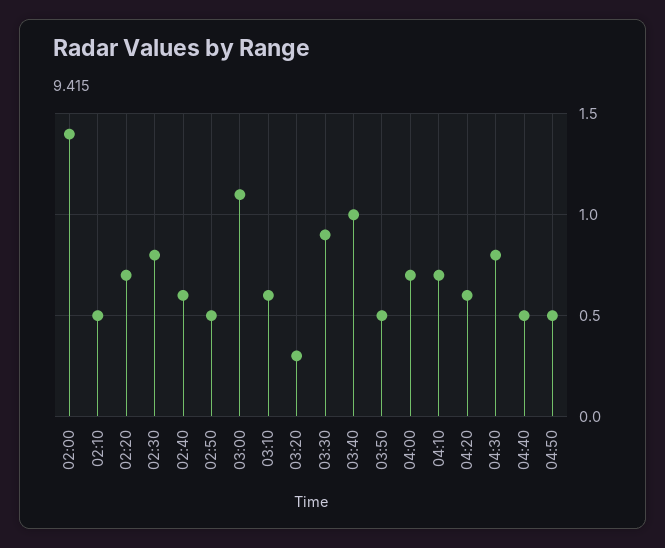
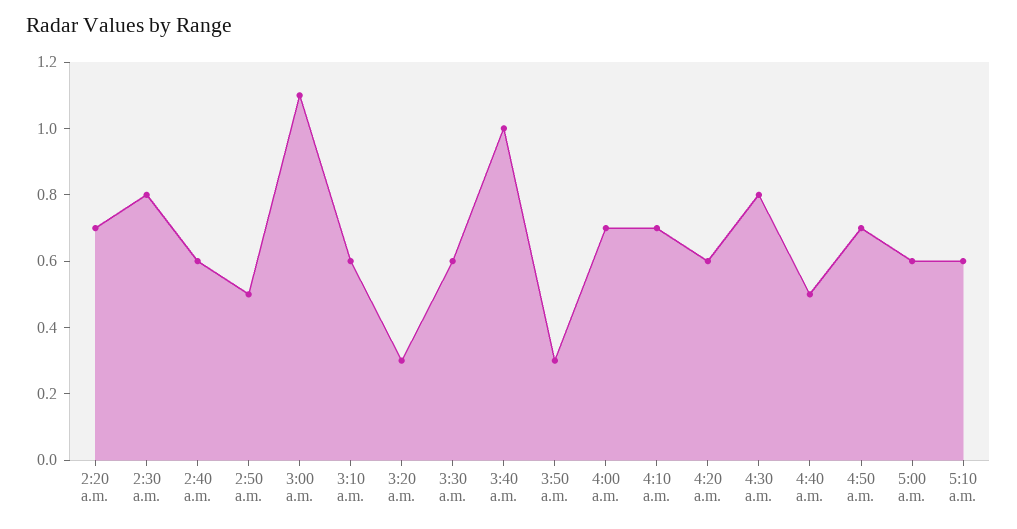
02:00: 1.4 -> none
02:10: 0.5 -> none
03:30: 0.9 -> 0.6
03:50: 0.5 -> 0.3
04:50: 0.5 -> 0.7
5:00 a.m.: none -> 0.6
5:10 a.m.: none -> 0.6

